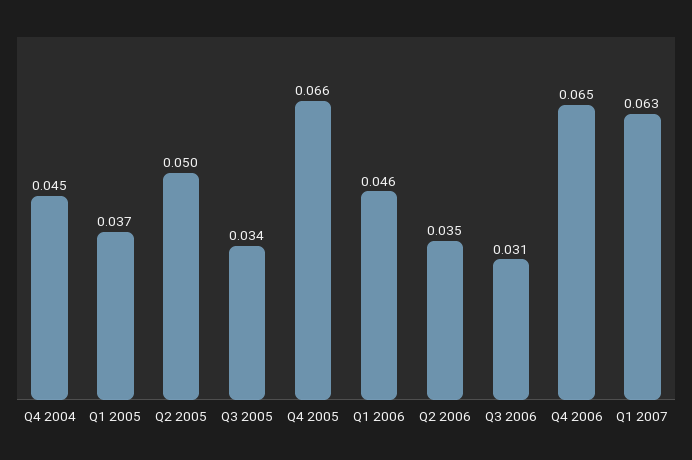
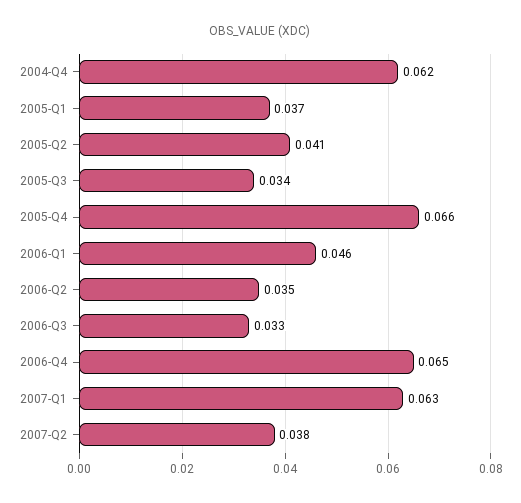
Q4 2004: 0.045 -> 0.062
Q2 2005: 0.05 -> 0.041
Q3 2006: 0.031 -> 0.033
2007-Q2: none -> 0.038

